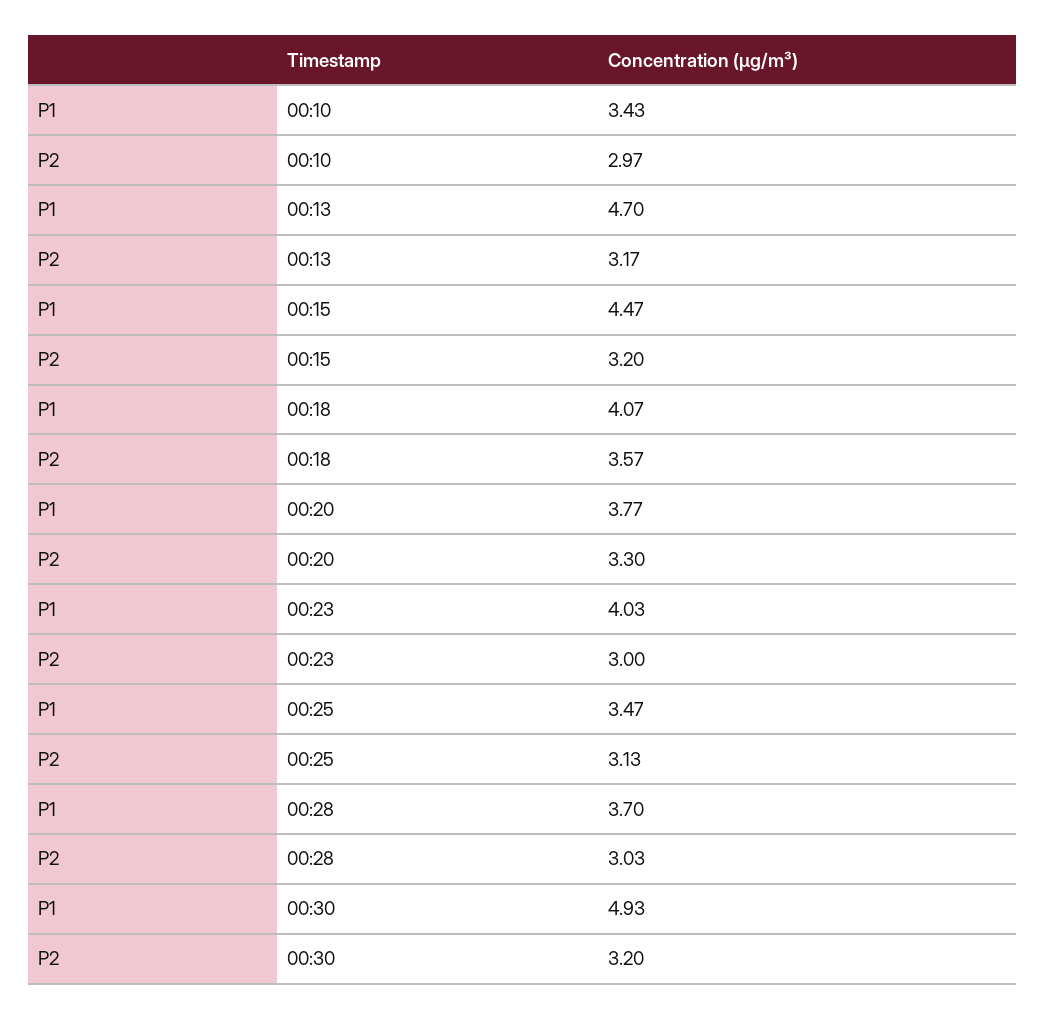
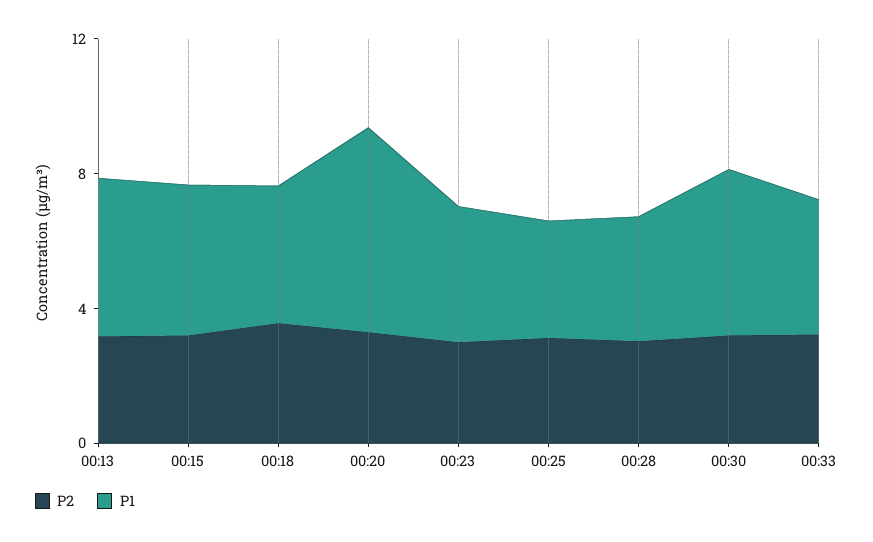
P1, 00:10: 3.43 -> none
P2, 00:10: 2.97 -> none
P1, 00:20: 3.77 -> 6
P2, 00:33: none -> 3
P1, 00:33: none -> 4

